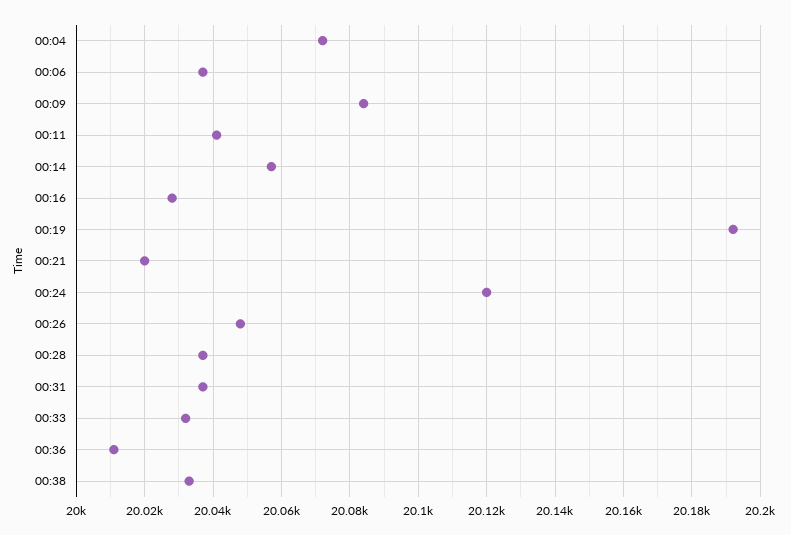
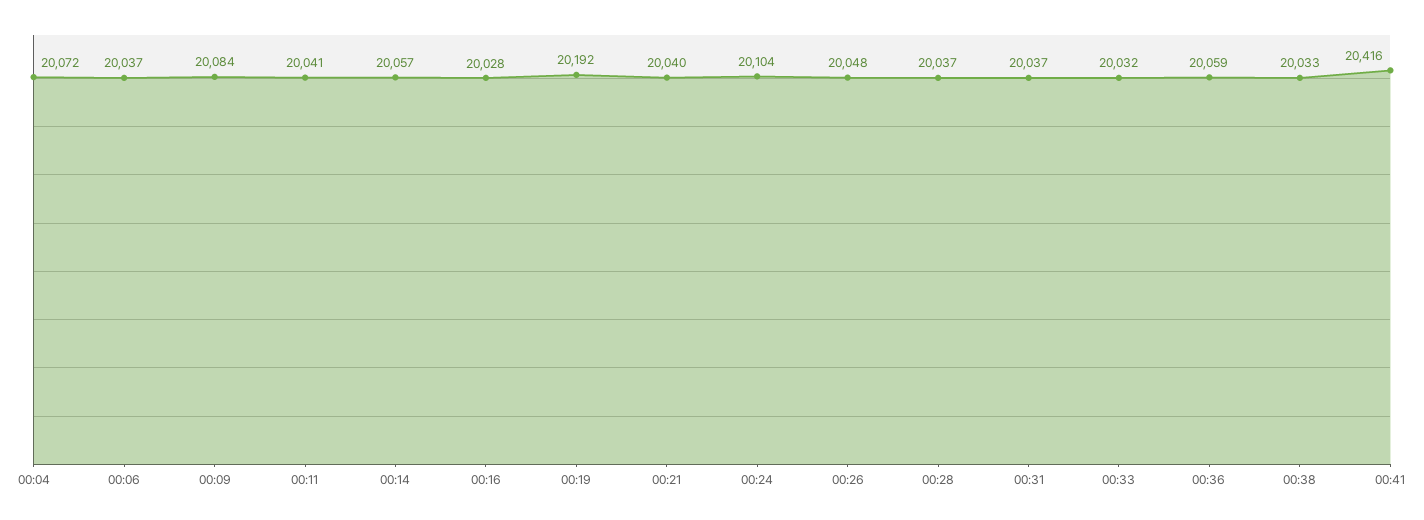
00:21: 20020 -> 20040
00:24: 20120 -> 20104
00:36: 20010 -> 20059
00:41: none -> 20416

